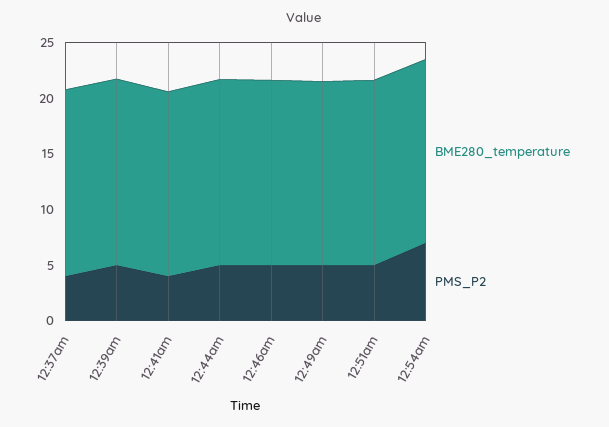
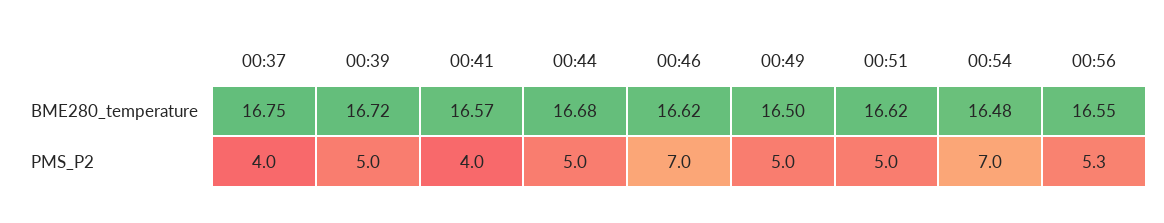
PMS_P2, 12:46am: 5 -> 7
BME280_temperature, 00:56: none -> 16.55
PMS_P2, 00:56: none -> 5.3

